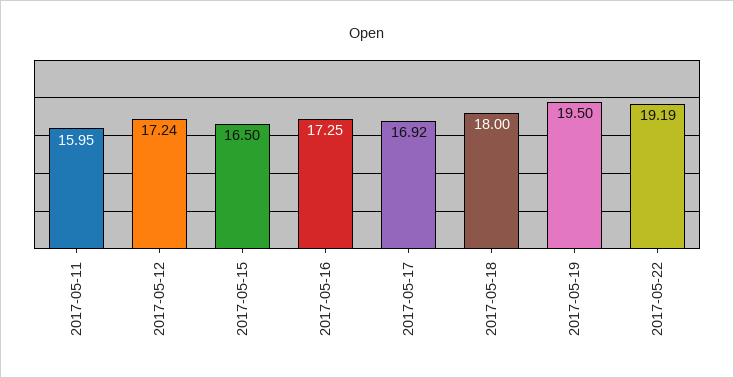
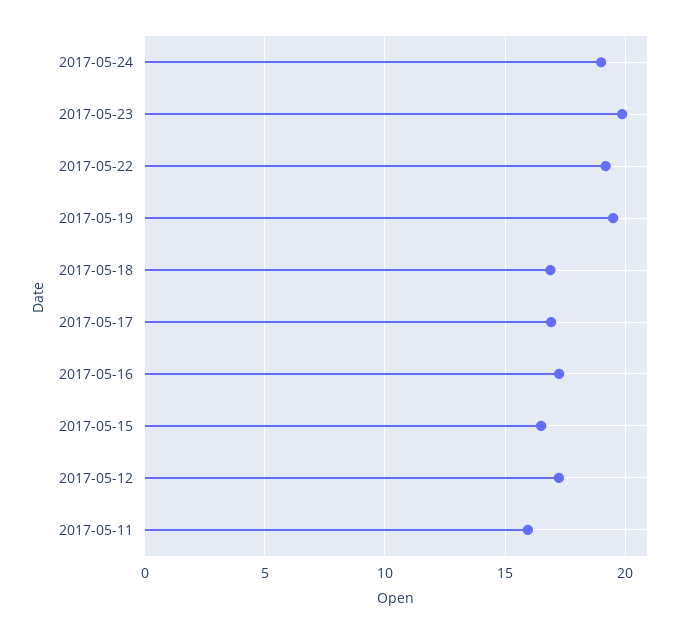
2017-05-18: 18 -> 17
2017-05-24: none -> 19
2017-05-23: none -> 20

